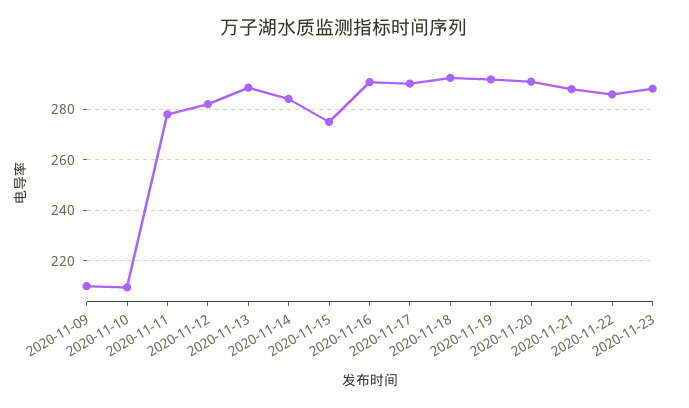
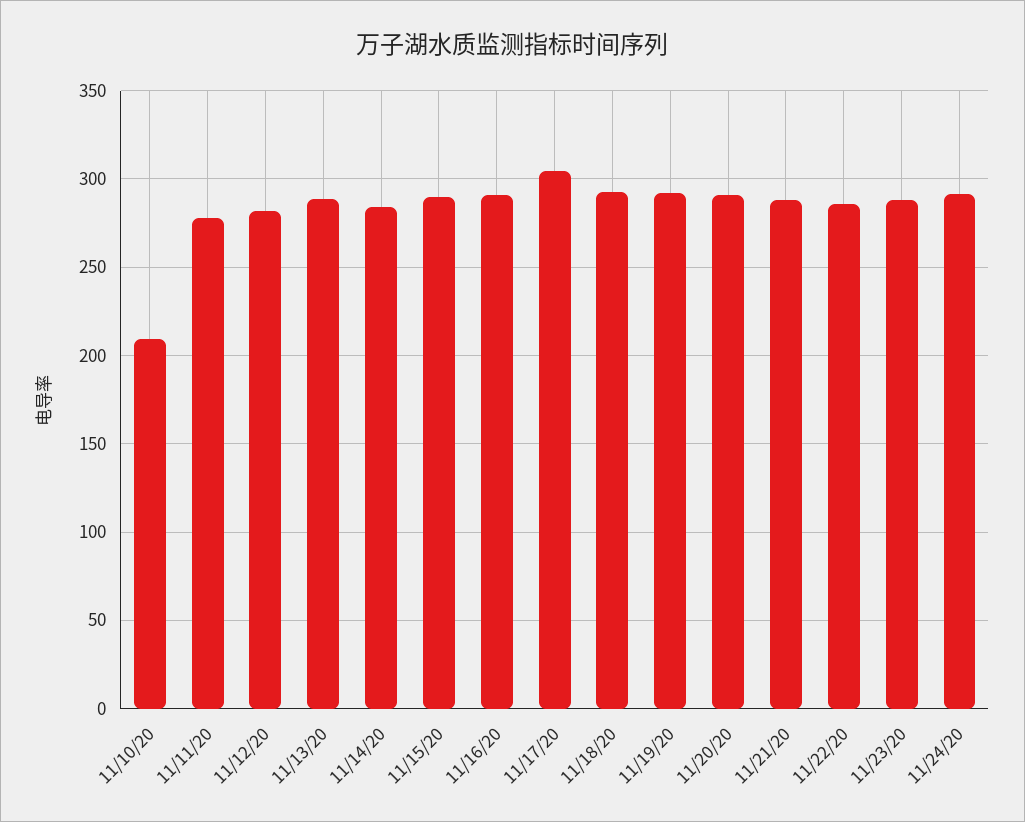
2020-11-09: 210 -> none
2020-11-15: 275 -> 290
2020-11-17: 290 -> 305
11/24/20: none -> 290

